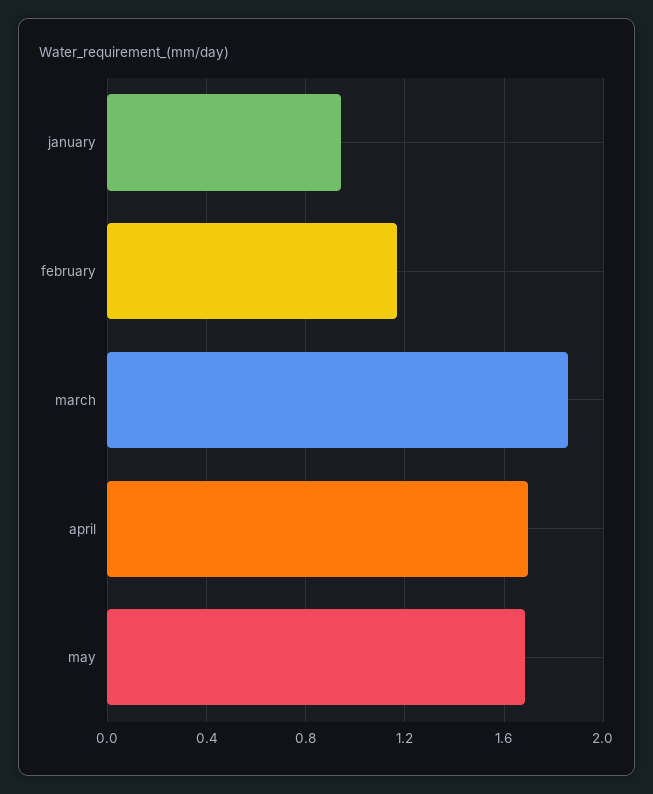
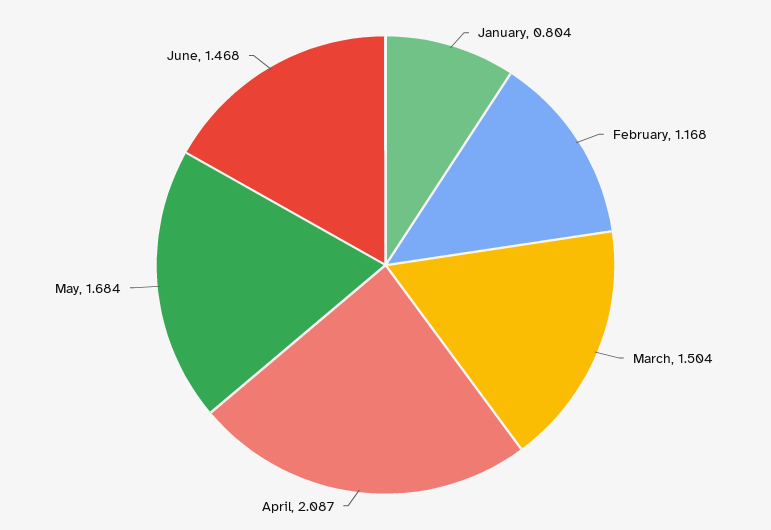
january: 0.95 -> 0.804
march: 1.85 -> 1.504
april: 1.7 -> 2.087
June: none -> 1.468

